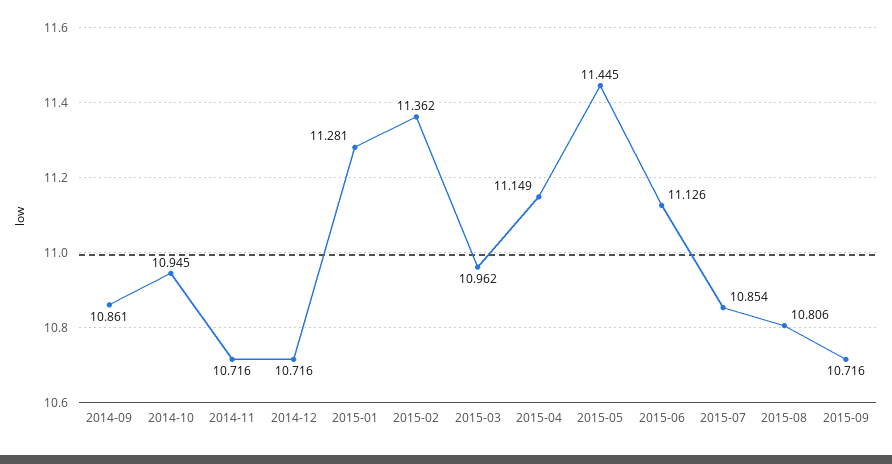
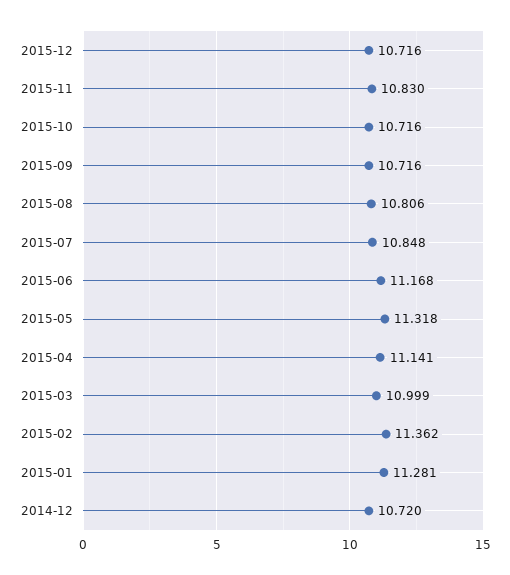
2014-09: 10.861 -> none
2014-10: 10.945 -> none
2014-11: 10.716 -> none
2014-12: 10.716 -> 10.72
2015-03: 10.962 -> 10.999
2015-04: 11.149 -> 11.141
2015-05: 11.445 -> 11.318
2015-06: 11.126 -> 11.168
2015-07: 10.854 -> 10.848
2015-12: none -> 10.716
2015-11: none -> 10.83
2015-10: none -> 10.716

